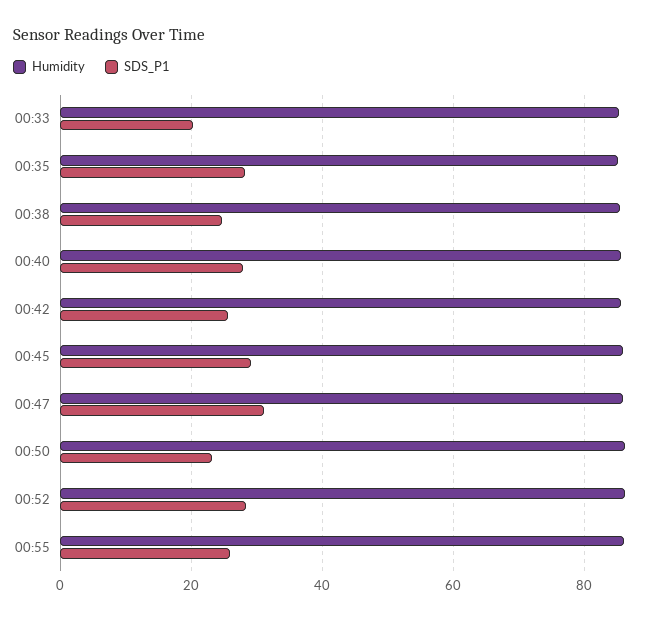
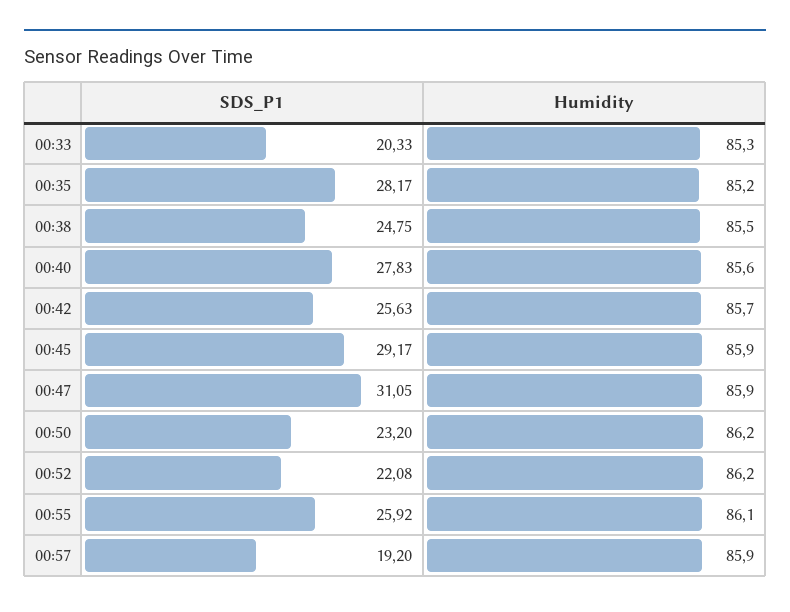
SDS_P1, 00:52: 28 -> 22.08
SDS_P1, 00:57: none -> 19.2
Humidity, 00:57: none -> 85.9

